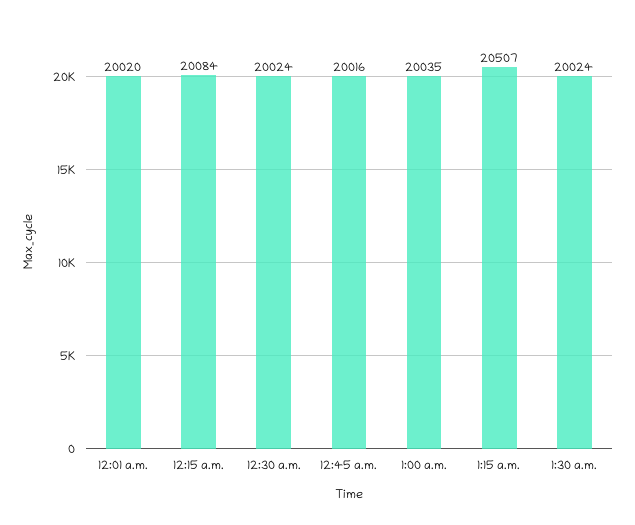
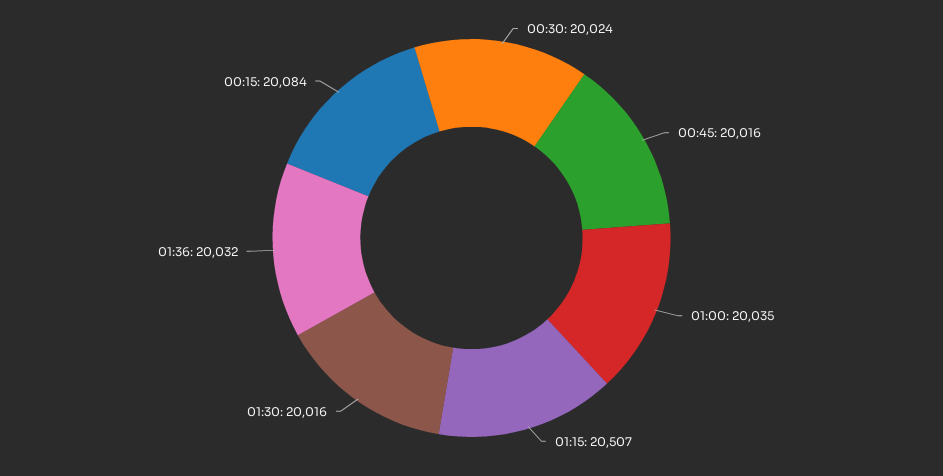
12:01 a.m.: 20020 -> none
1:30 a.m.: 20024 -> 20016
01:36: none -> 20032

